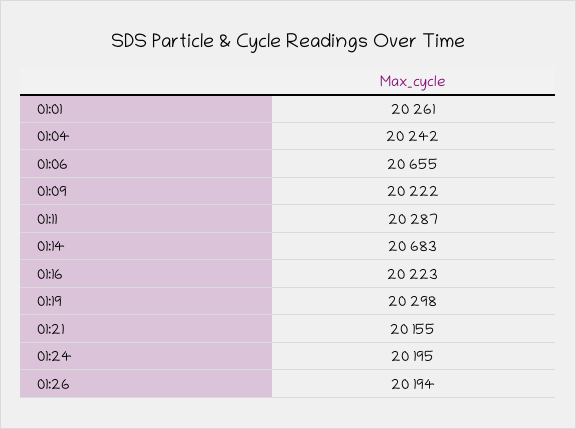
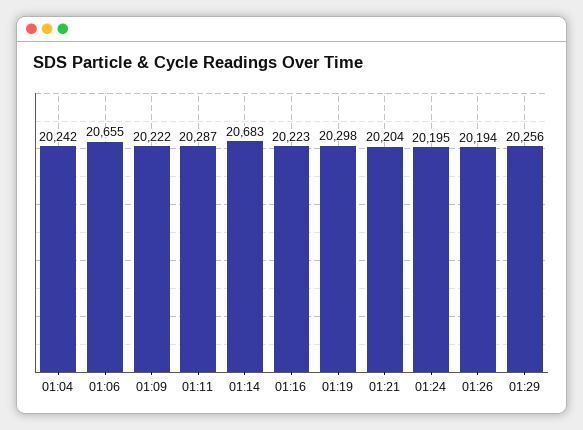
01:01: 20261 -> none
01:21: 20155 -> 20204
01:29: none -> 20256

